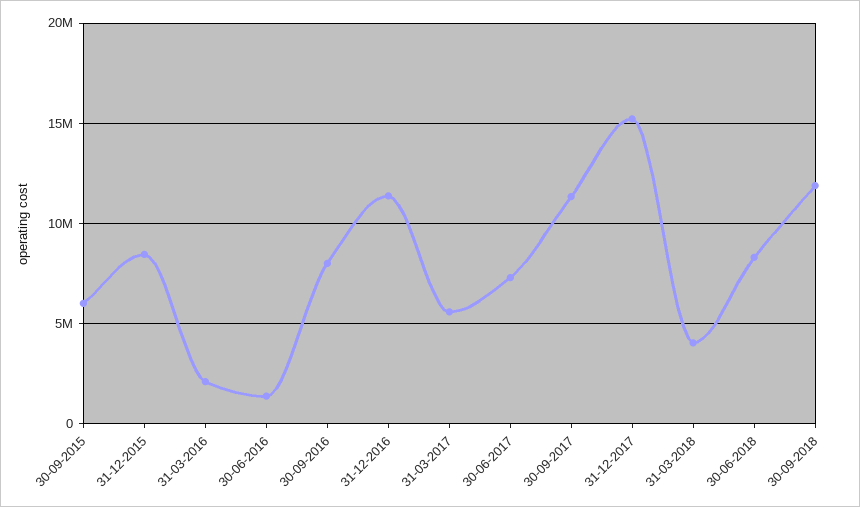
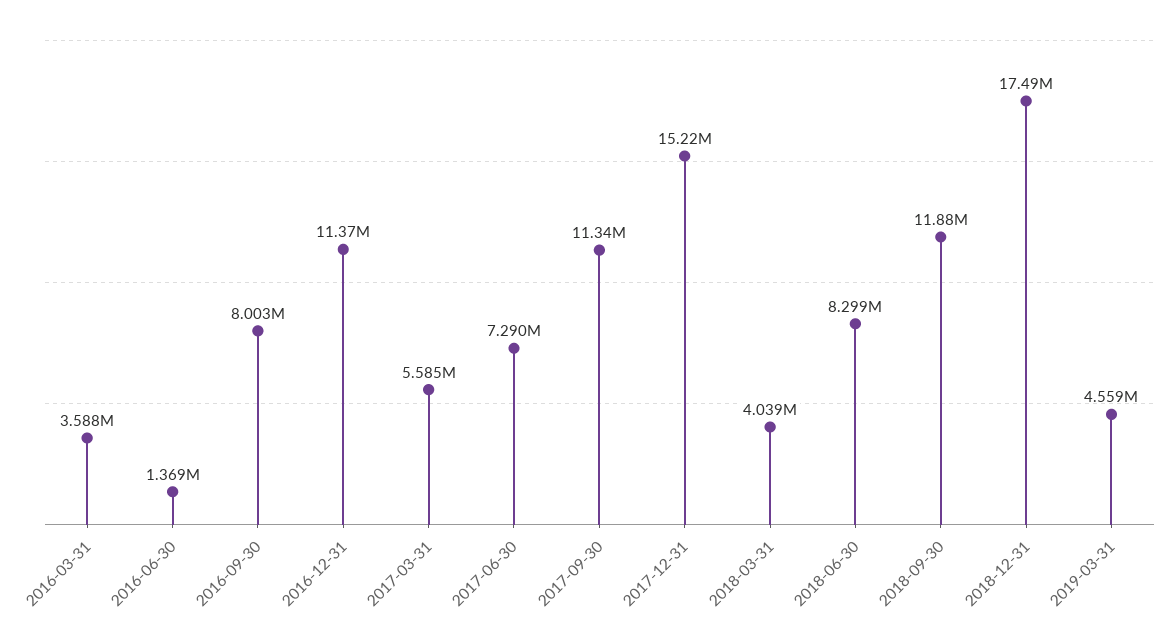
30-09-2015: 6000000 -> none
31-12-2015: 8500000 -> none
31-03-2016: 2000000 -> 3588000
2018-12-31: none -> 17490000
2019-03-31: none -> 4559000

